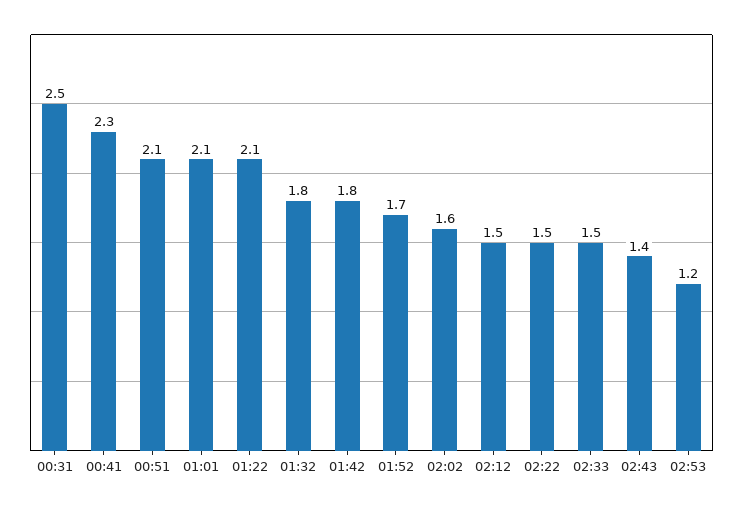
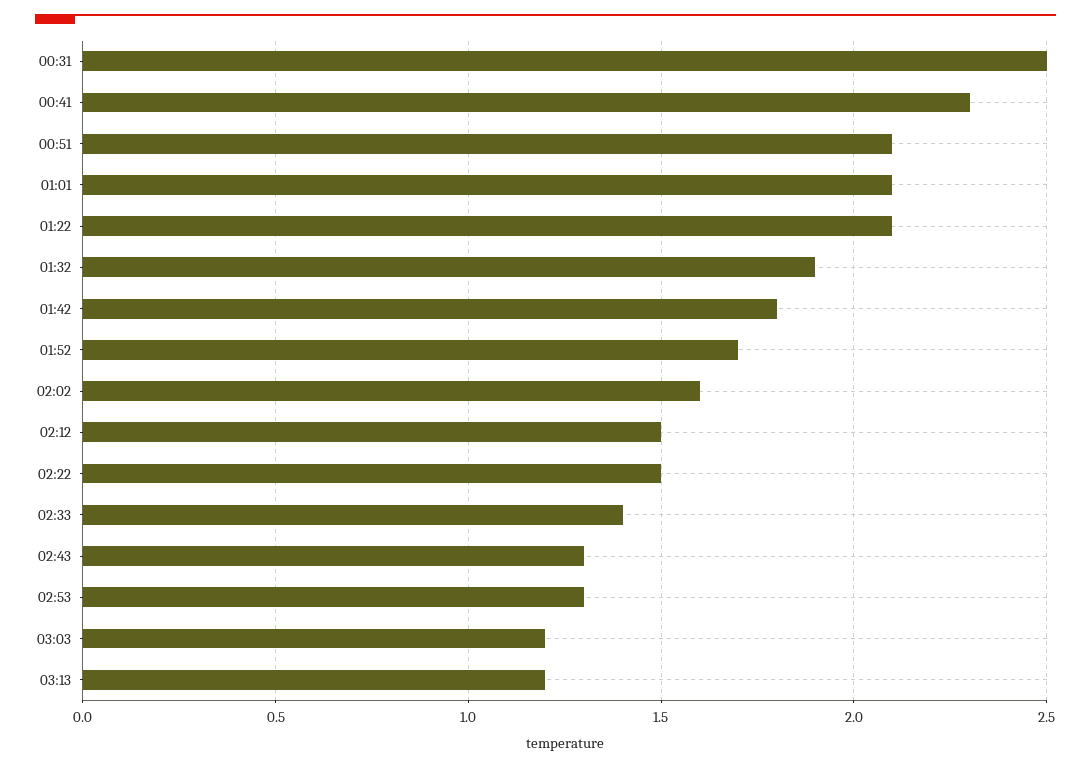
01:32: 1.8 -> 1.9
02:33: 1.5 -> 1.4
02:43: 1.4 -> 1.3
02:53: 1.2 -> 1.3
03:03: none -> 1.2
03:13: none -> 1.2

